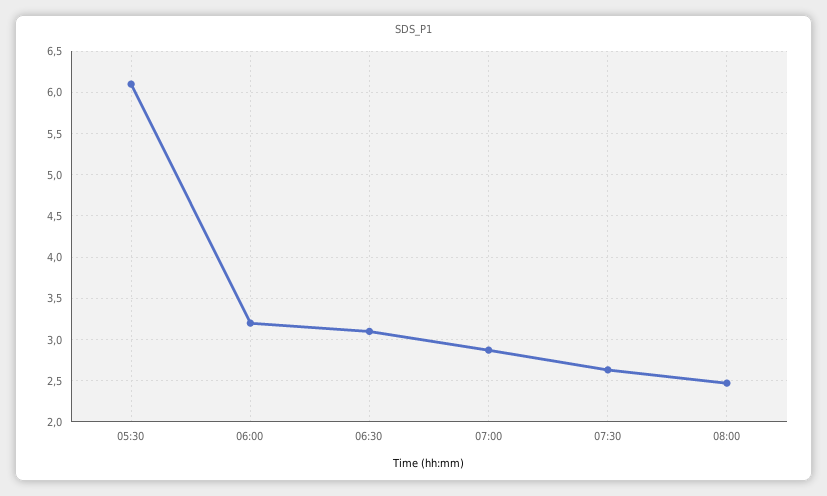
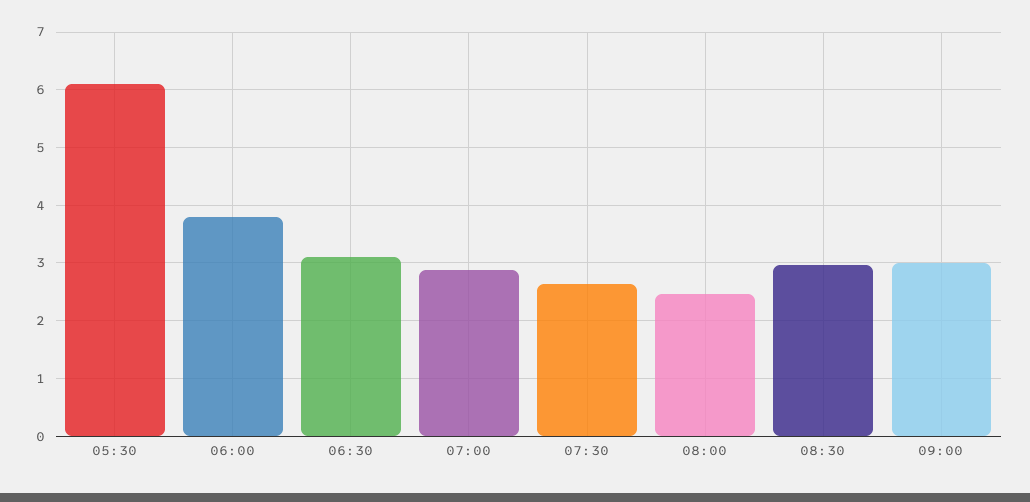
06:00: 3.2 -> 3.8
08:30: none -> 3
09:00: none -> 3

